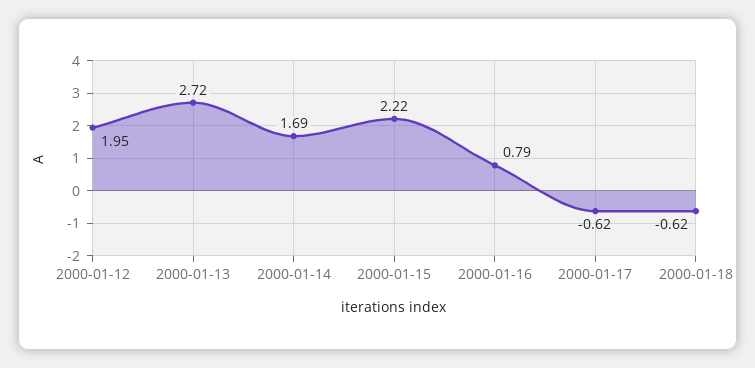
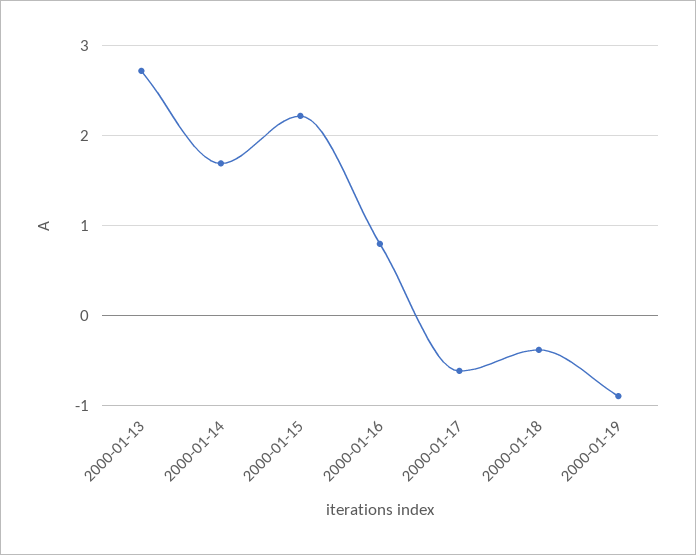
2000-01-12: 1.95 -> none
2000-01-18: -0.62 -> -0.4
2000-01-19: none -> -0.9

